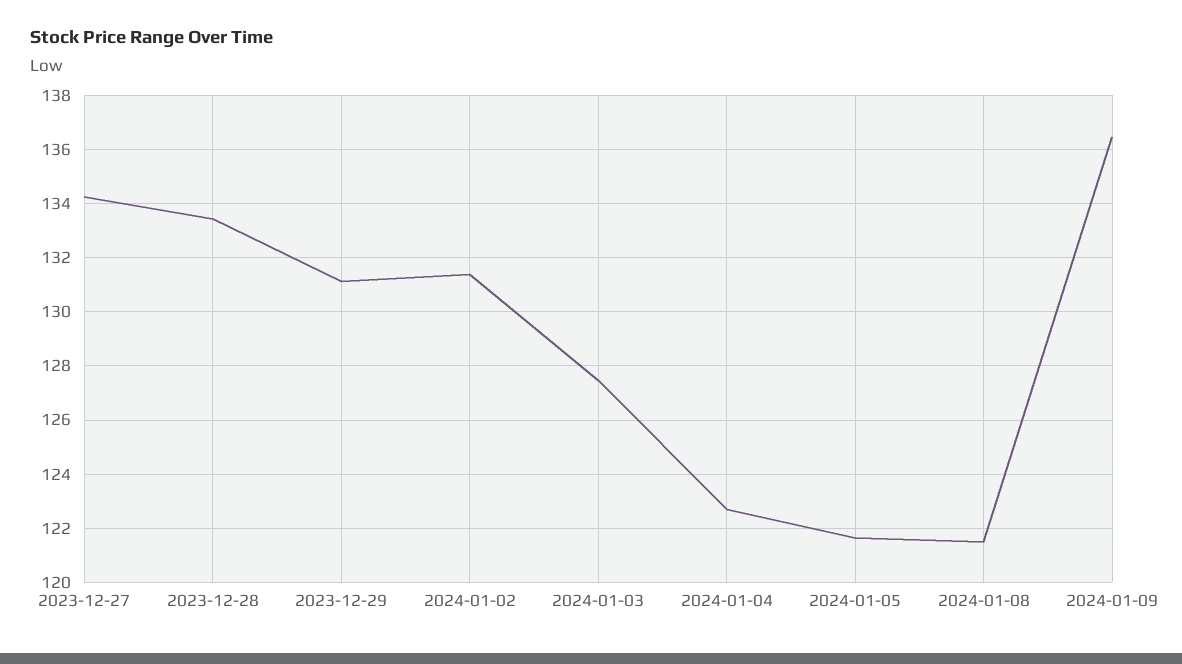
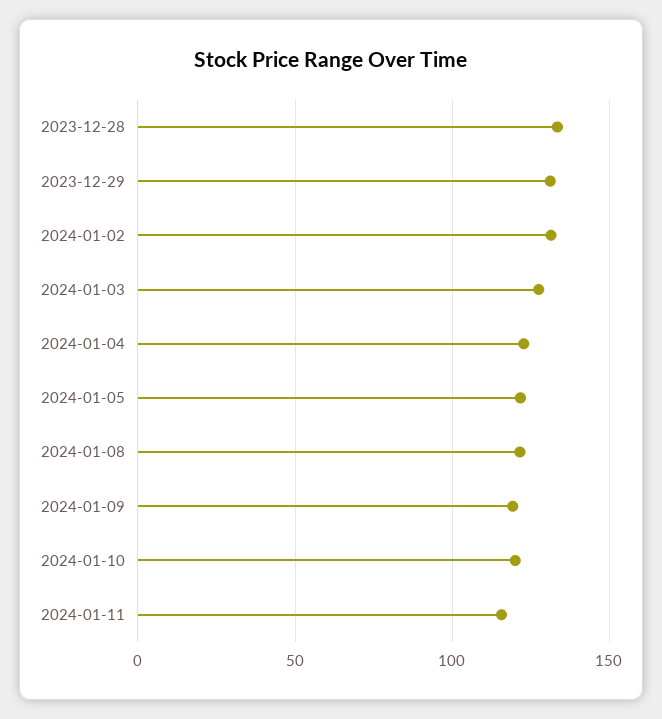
2023-12-27: 134.25 -> none
2024-01-09: 136.5 -> 120
2024-01-10: none -> 120
2024-01-11: none -> 115

